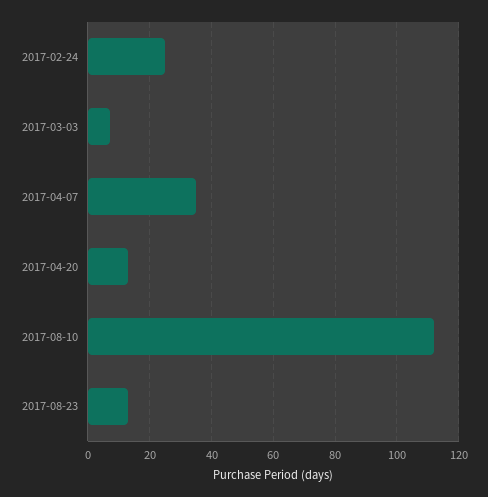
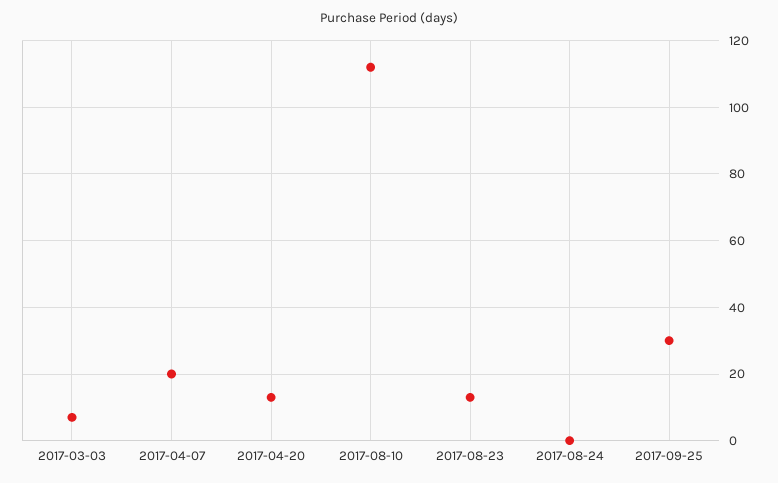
2017-02-24: 25 -> none
2017-04-07: 35 -> 20
2017-08-24: none -> 0
2017-09-25: none -> 30

